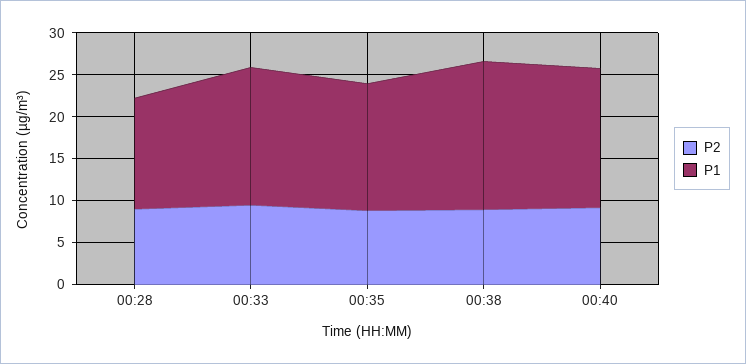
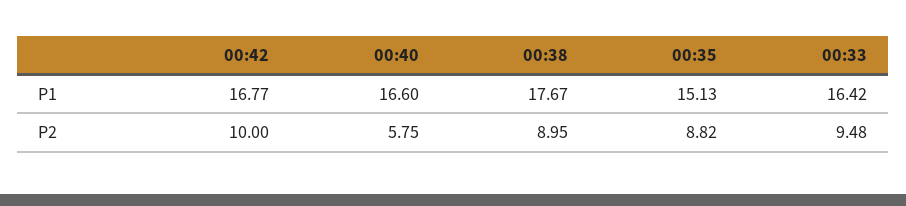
P2, 00:28: 9 -> none
P1, 00:28: 13 -> none
P2, 00:40: 9 -> 5.75
P1, 00:42: none -> 16.77
P2, 00:42: none -> 10

